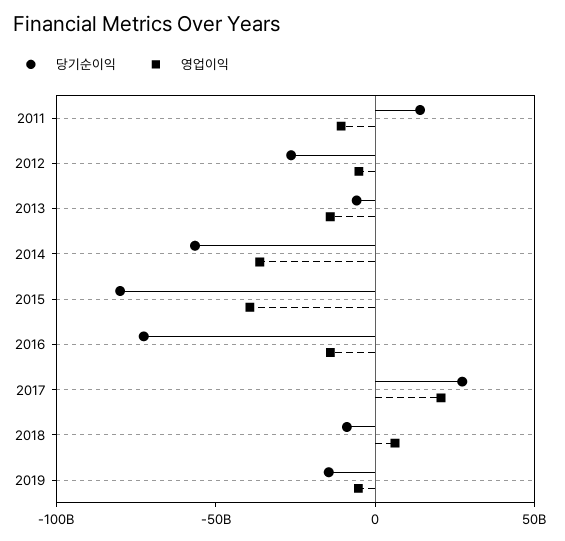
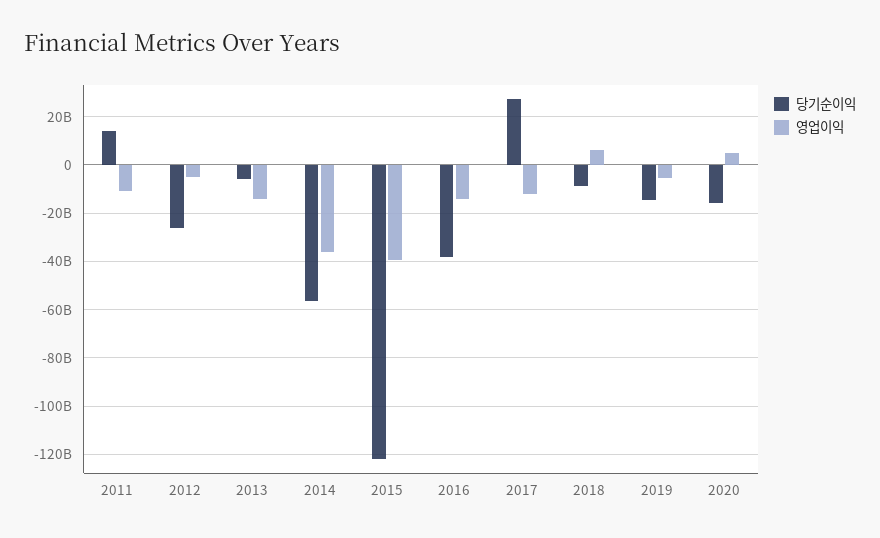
당기순이익, 2015: -80000000000 -> -122500000000
당기순이익, 2016: -70000000000 -> -37500000000
영업이익, 2017: 20000000000 -> -12500000000
당기순이익, 2020: none -> -15000000000
영업이익, 2020: none -> 5000000000

